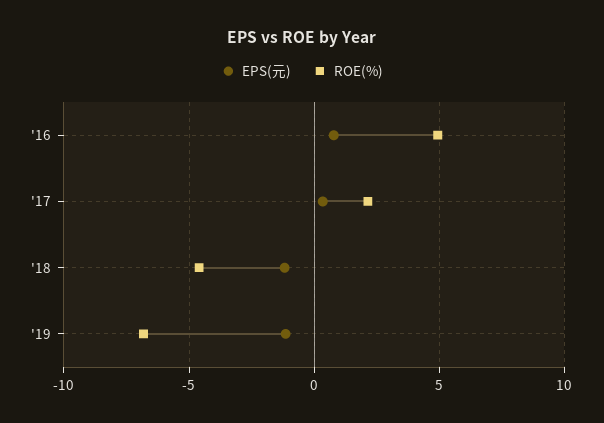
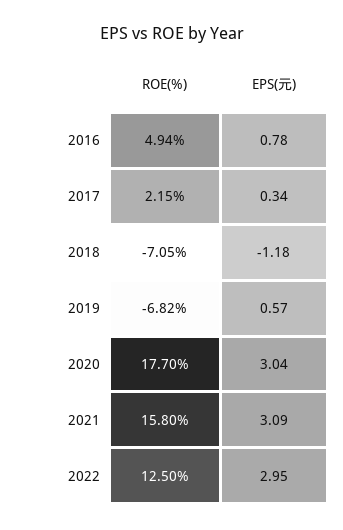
ROE(%), '18: -4.5 -> -7.05
EPS(元), '19: -1 -> 0.57
ROE(%), 2020: none -> 17.7
EPS(元), 2020: none -> 3.04
ROE(%), 2021: none -> 15.8
EPS(元), 2021: none -> 3.09
ROE(%), 2022: none -> 12.5
EPS(元), 2022: none -> 2.95

